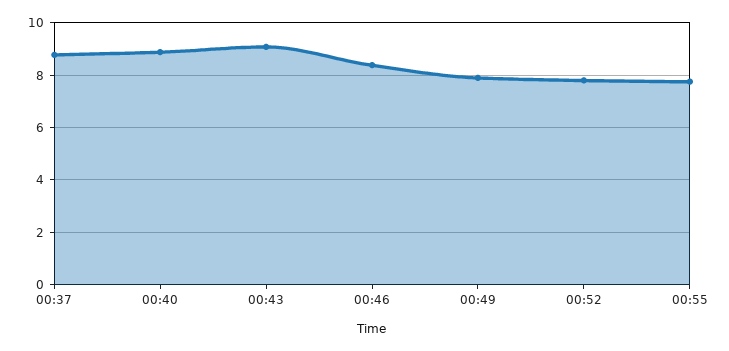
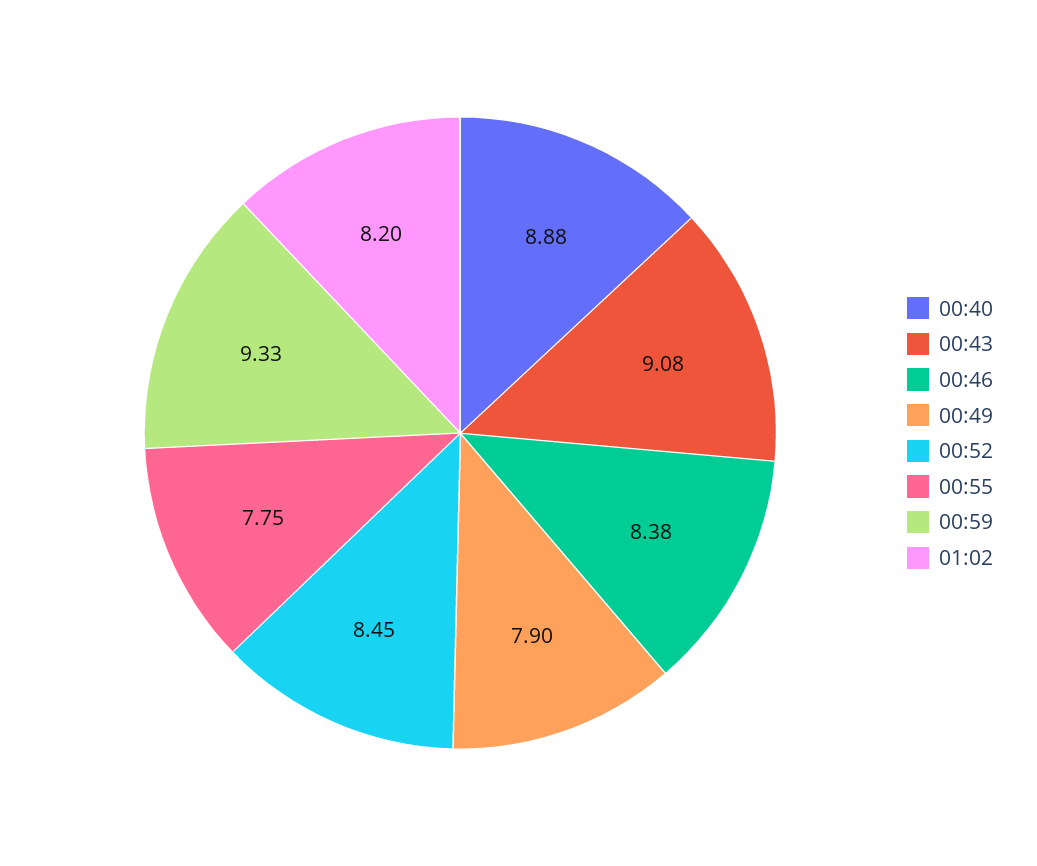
00:37: 8.75 -> none
00:52: 7.75 -> 8.45
00:59: none -> 9.33
01:02: none -> 8.2

